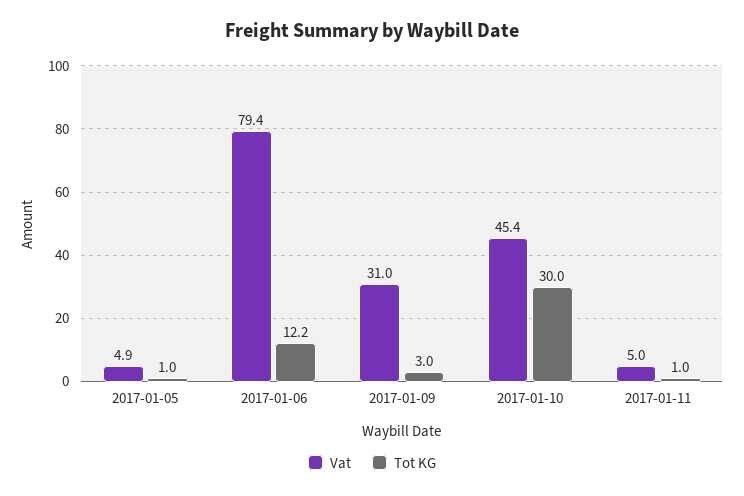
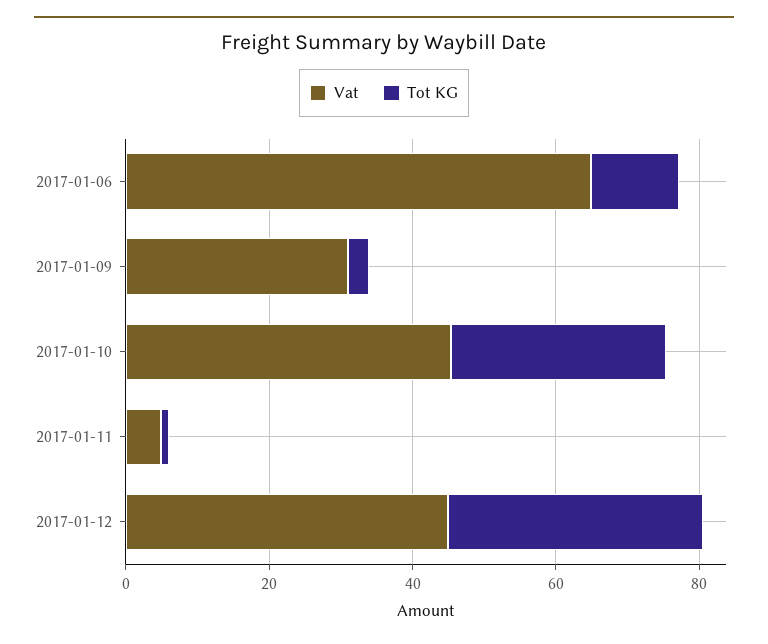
Vat, 2017-01-05: 4.9 -> none
Tot KG, 2017-01-05: 1 -> none
Vat, 2017-01-06: 79.4 -> 65
Vat, 2017-01-12: none -> 45
Tot KG, 2017-01-12: none -> 35

